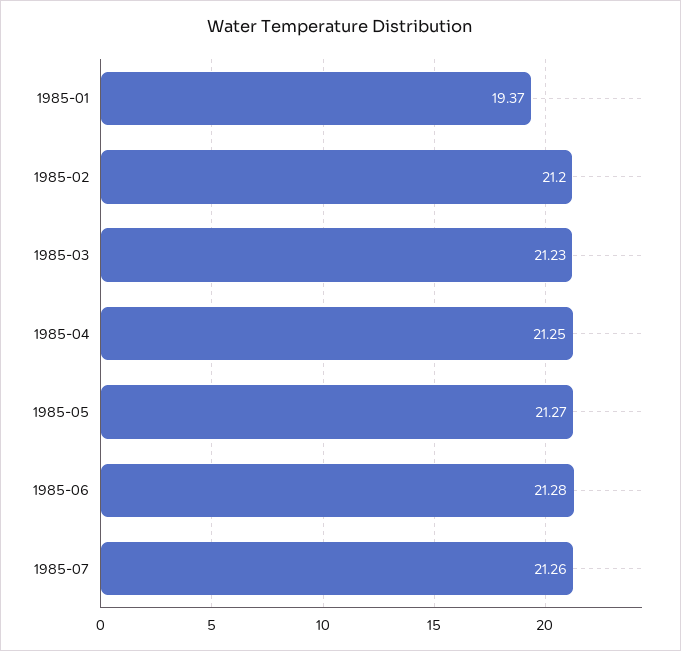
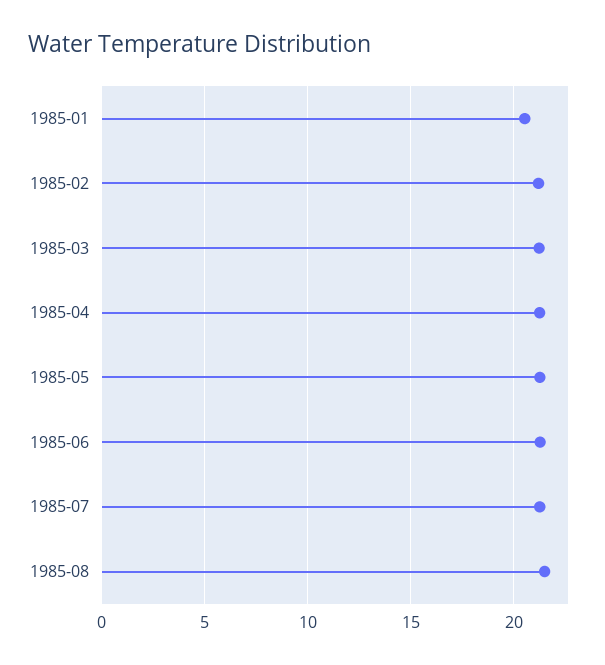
1985-01: 19.37 -> 20.5
1985-08: none -> 21.5

